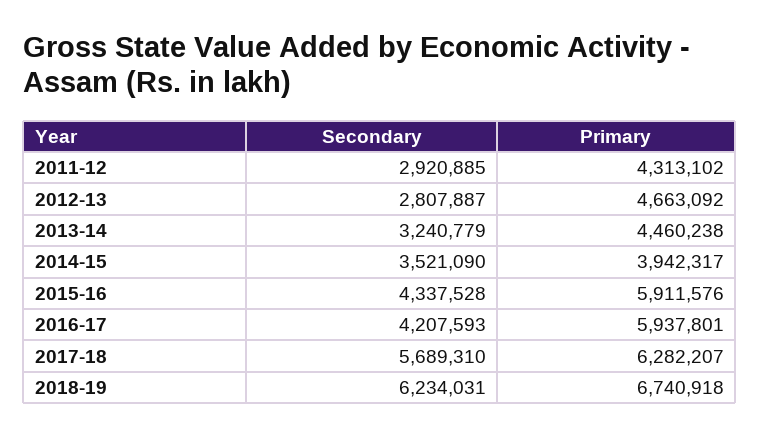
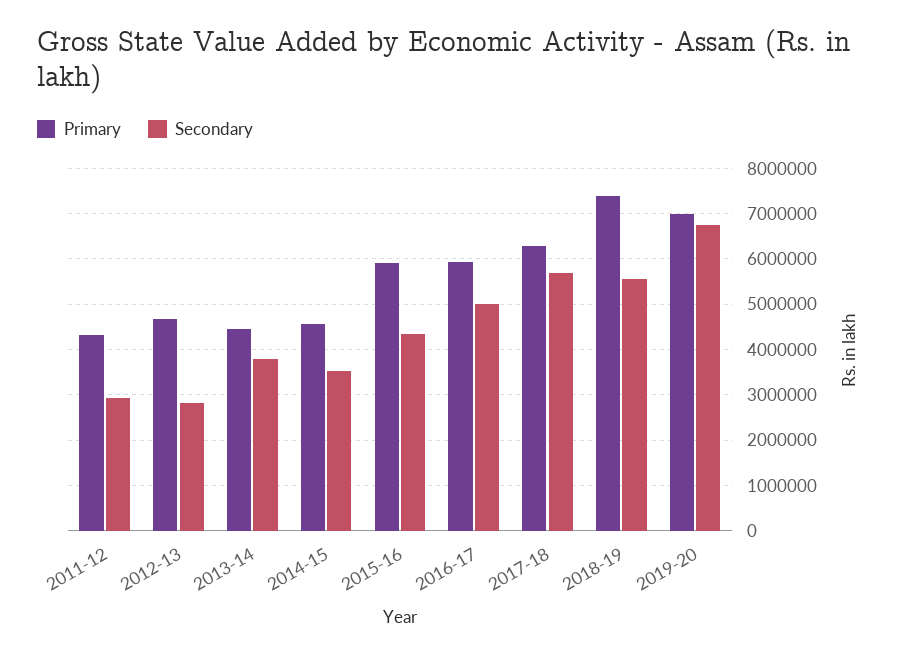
Secondary, 2013-14: 3240779 -> 3800000
Primary, 2014-15: 3942317 -> 4600000
Secondary, 2016-17: 4207593 -> 5000000
Secondary, 2018-19: 6234031 -> 5600000
Primary, 2018-19: 6740918 -> 7400000
Primary, 2019-20: none -> 7000000
Secondary, 2019-20: none -> 6800000

